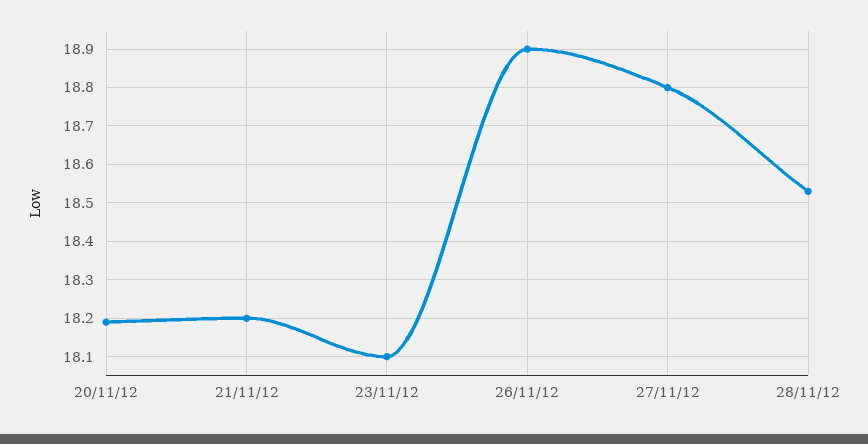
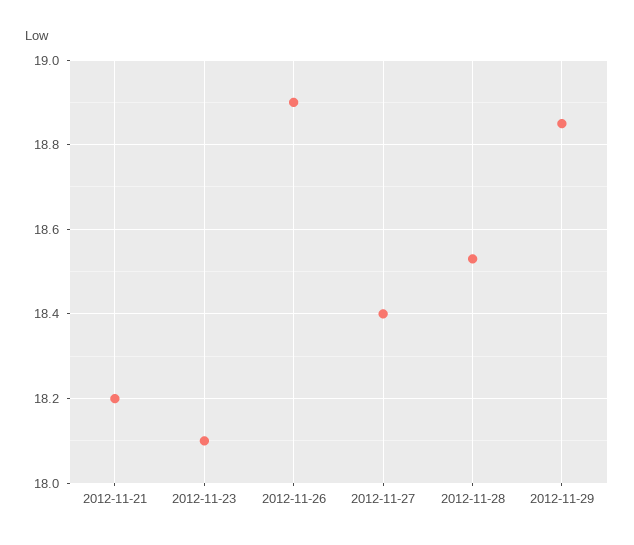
20/11/12: 18.2 -> none
27/11/12: 18.8 -> 18.4
2012-11-29: none -> 18.85

